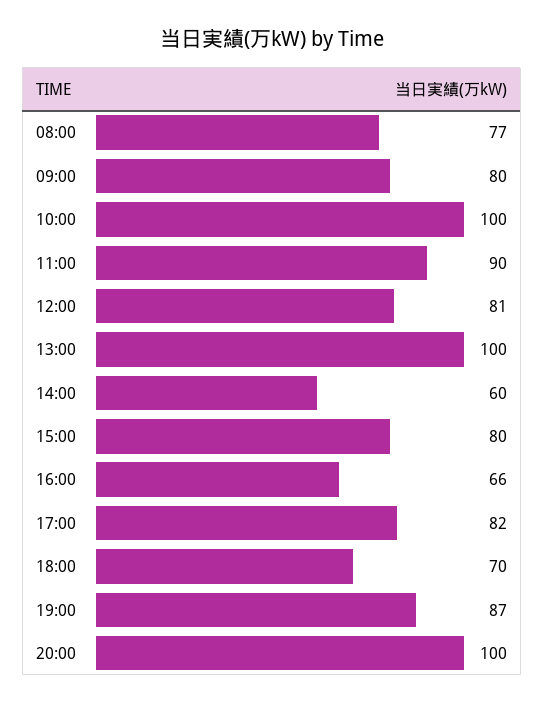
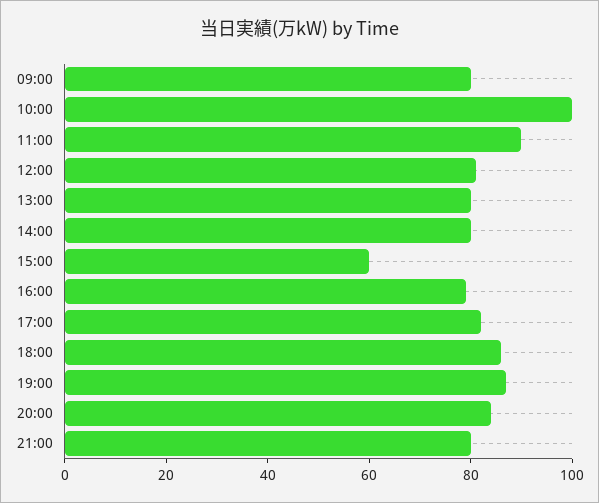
08:00: 77 -> none
13:00: 100 -> 80
14:00: 60 -> 80
15:00: 80 -> 60
16:00: 66 -> 80
18:00: 70 -> 85
20:00: 100 -> 85
21:00: none -> 80

